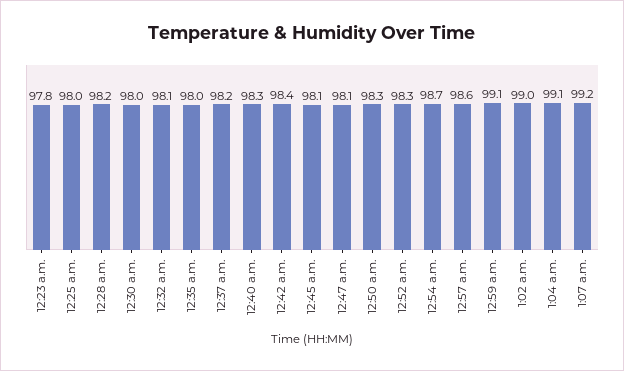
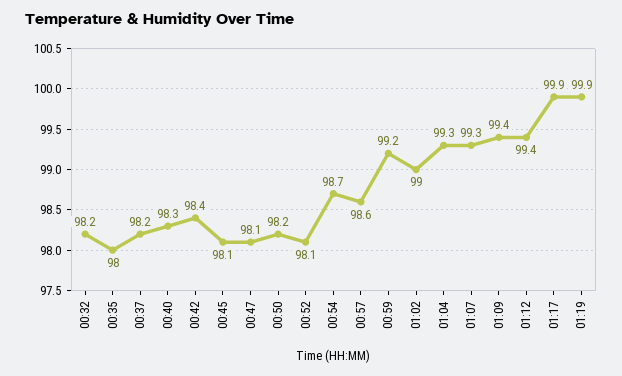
12:23 a.m.: 97.8 -> none
12:25 a.m.: 98 -> none
12:28 a.m.: 98.2 -> none
12:30 a.m.: 98 -> none
12:32 a.m.: 98.1 -> 98.2
12:50 a.m.: 98.3 -> 98.2
12:52 a.m.: 98.3 -> 98.1
12:59 a.m.: 99.1 -> 99.2
1:04 a.m.: 99.1 -> 99.3
1:07 a.m.: 99.2 -> 99.3
01:09: none -> 99.4
01:12: none -> 99.4
01:17: none -> 99.9
01:19: none -> 99.9

